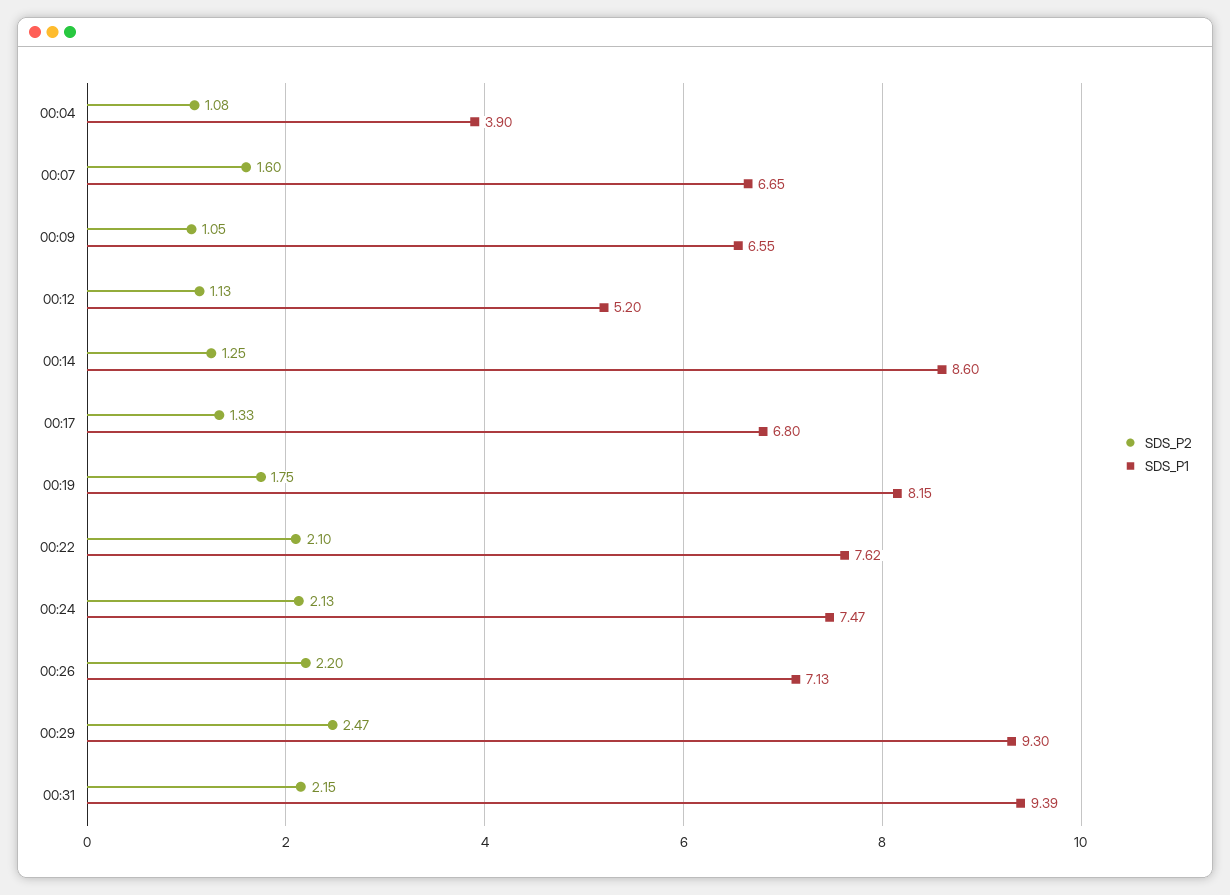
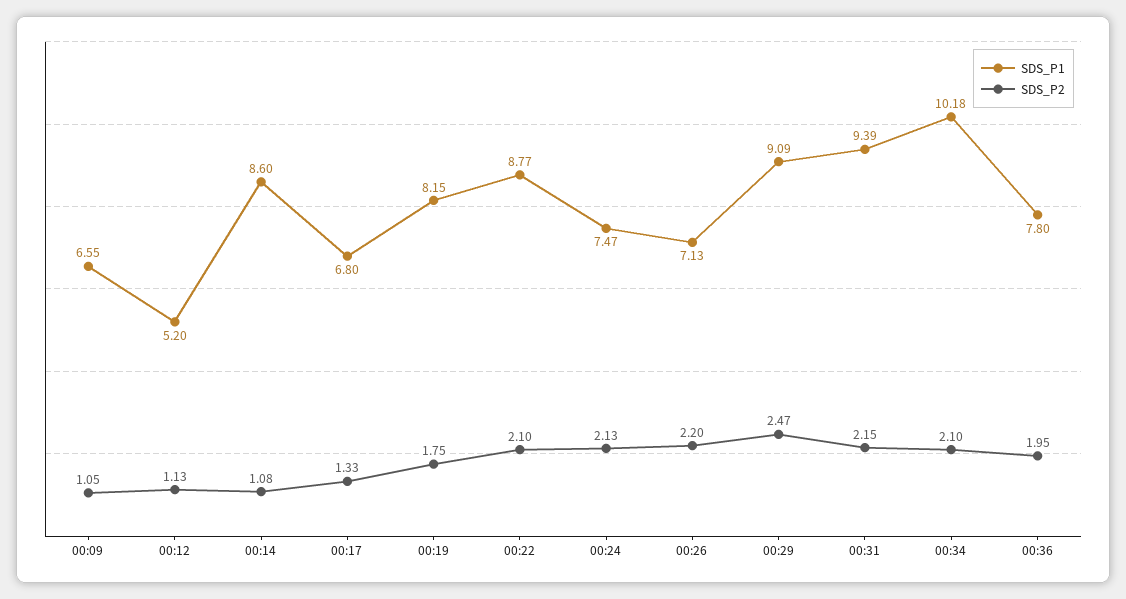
SDS_P2, 00:04: 1.08 -> none
SDS_P1, 00:04: 3.9 -> none
SDS_P2, 00:07: 1.6 -> none
SDS_P1, 00:07: 6.65 -> none
SDS_P2, 00:14: 1.25 -> 1.08
SDS_P1, 00:22: 7.62 -> 8.77
SDS_P1, 00:29: 9.3 -> 9.09
SDS_P1, 00:34: none -> 10.18
SDS_P2, 00:34: none -> 2.1
SDS_P1, 00:36: none -> 7.8
SDS_P2, 00:36: none -> 1.95

